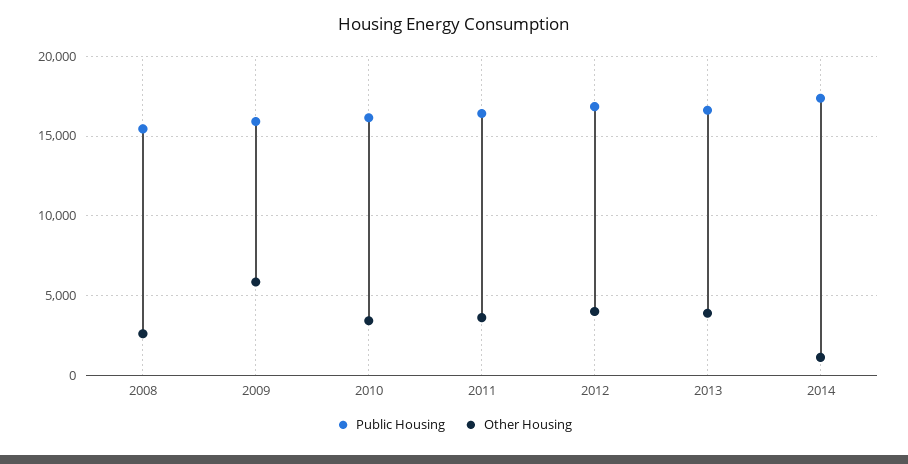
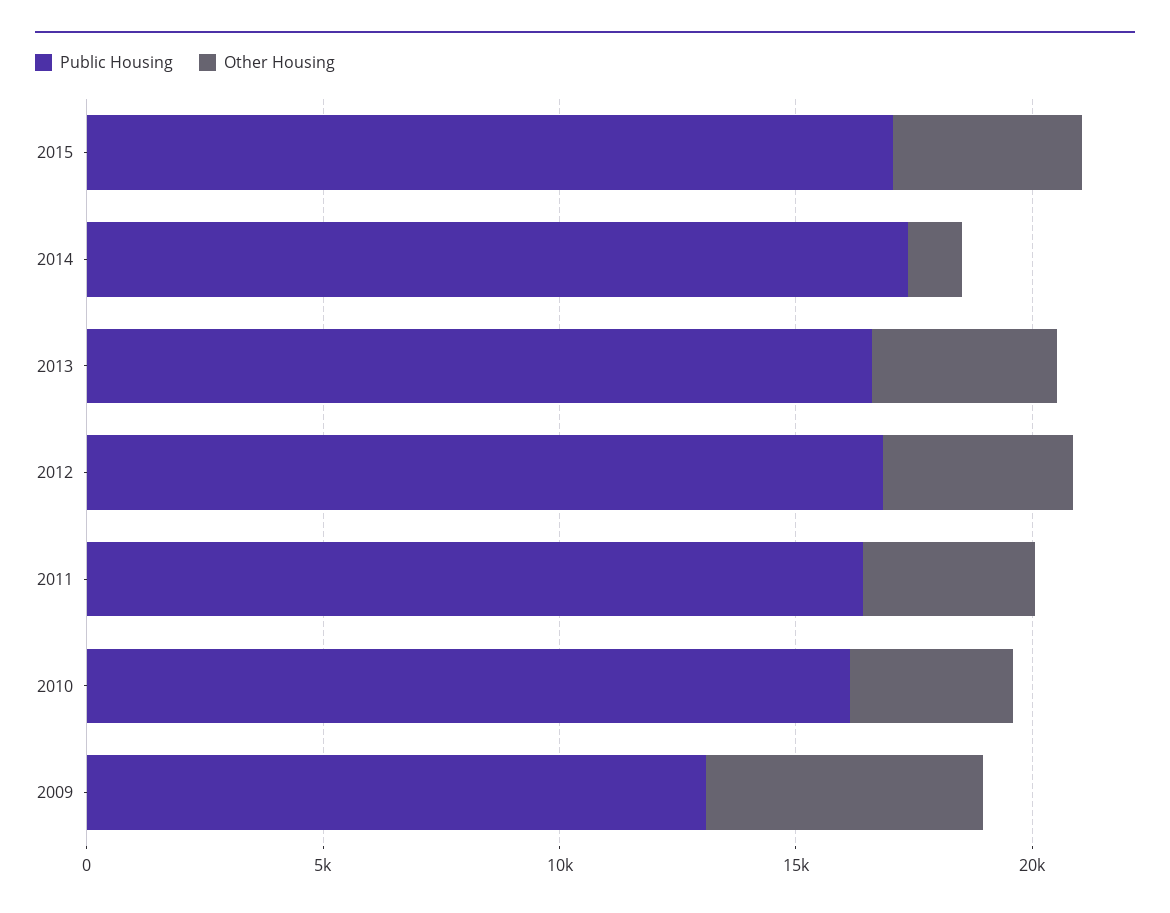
Public Housing, 2008: 15500 -> none
Other Housing, 2008: 2500 -> none
Public Housing, 2009: 16000 -> 13000
Public Housing, 2015: none -> 17000
Other Housing, 2015: none -> 4000

